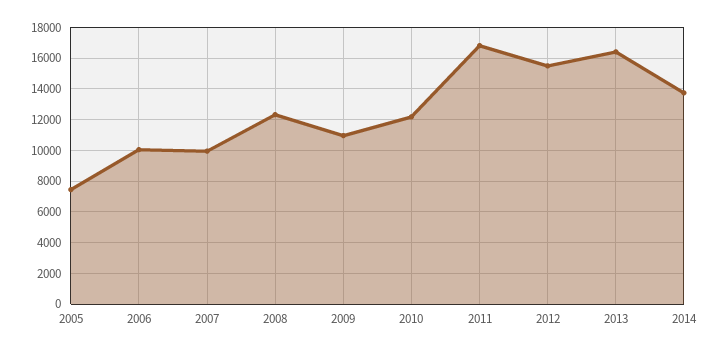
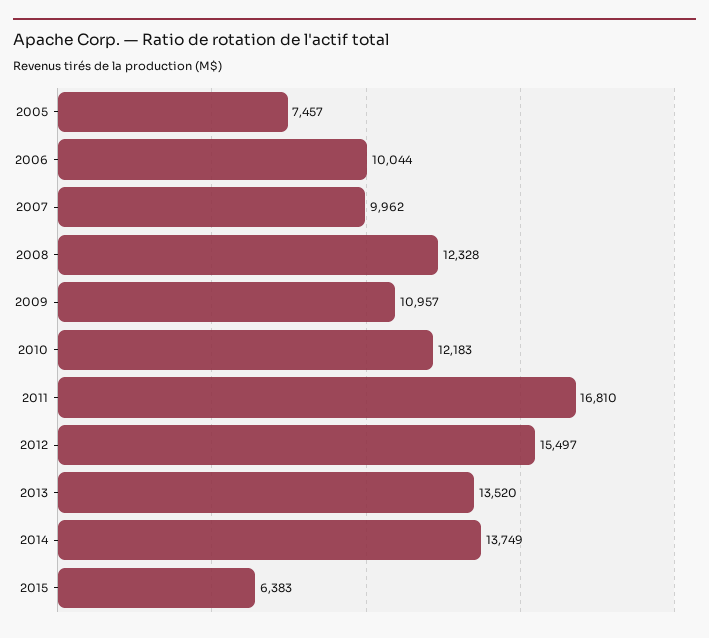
2013: 16500 -> 13520
2015: none -> 6383

